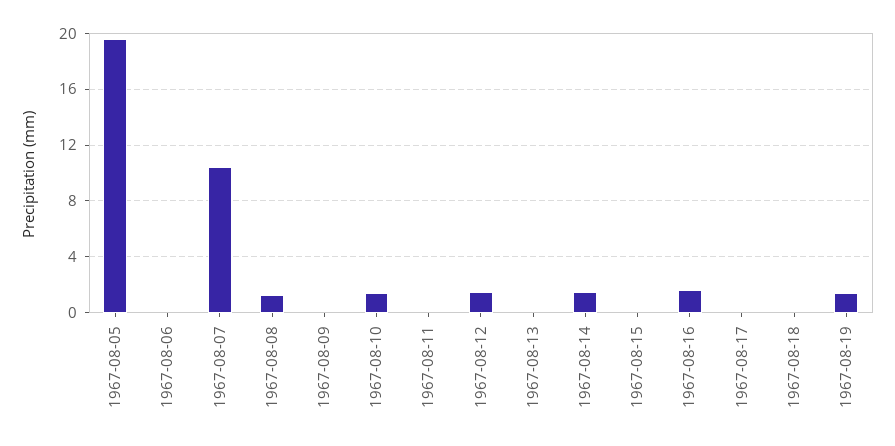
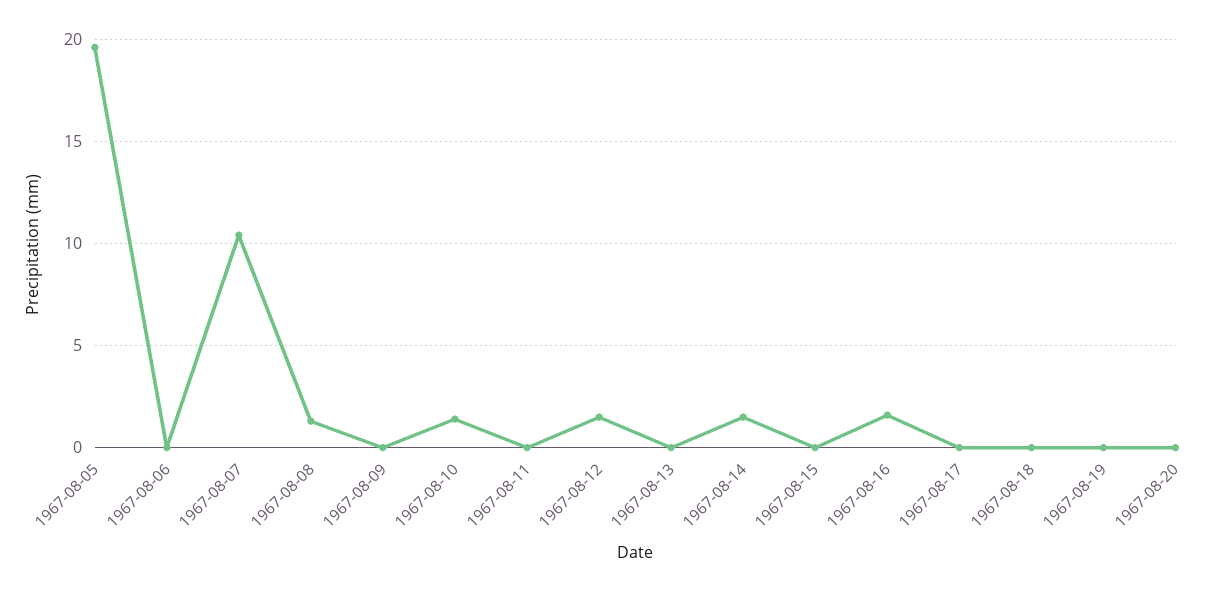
1967-08-19: 1.5 -> 0
1967-08-20: none -> 0

